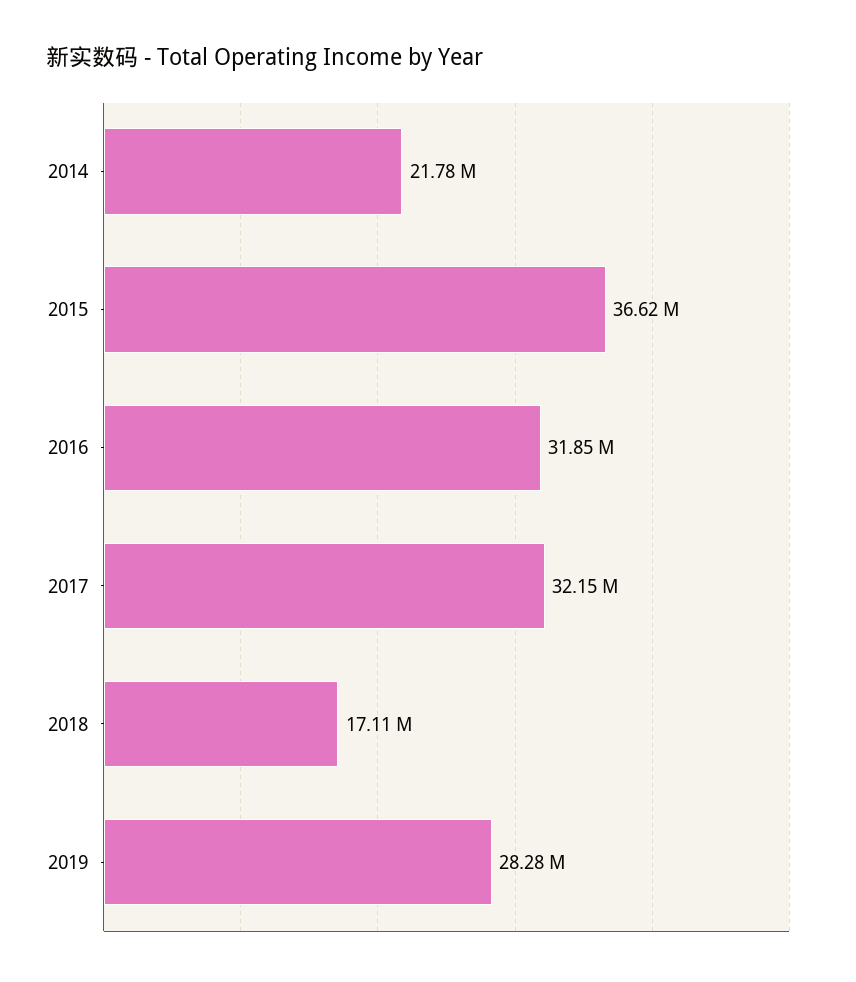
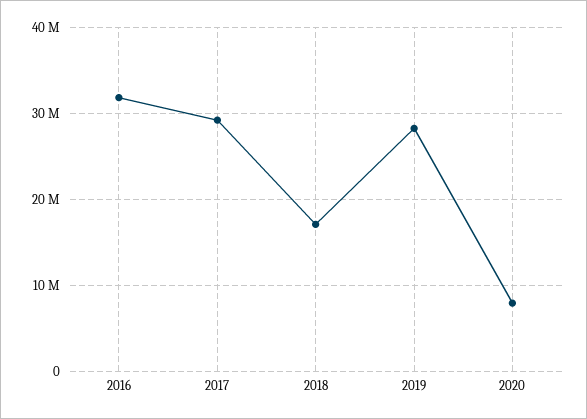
2014: 21780000 -> none
2015: 36620000 -> none
2017: 32150000 -> 29000000
2020: none -> 8000000

